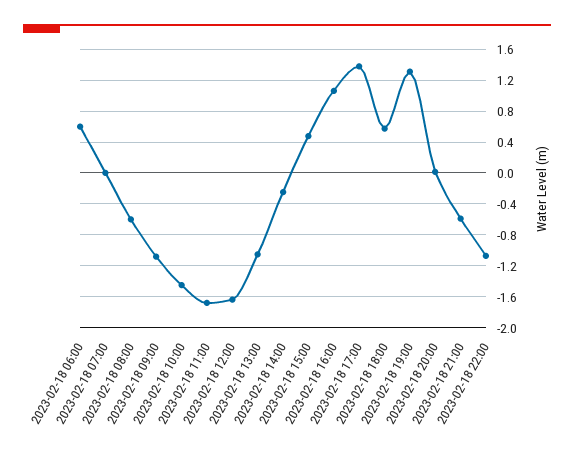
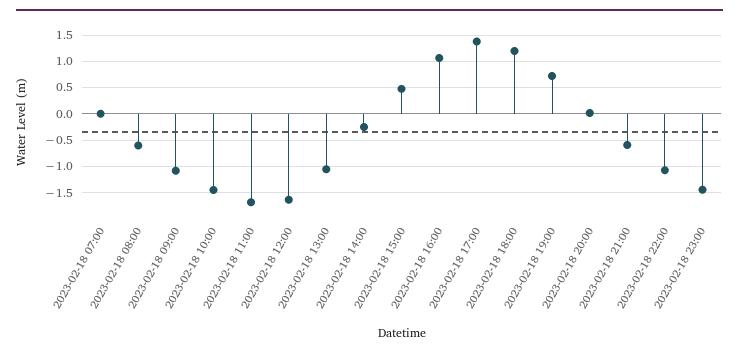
2023-02-18 06:00: 0.6 -> none
2023-02-18 18:00: 0.6 -> 1.25
2023-02-18 19:00: 1.3 -> 0.75
2023-02-18 23:00: none -> -1.5

